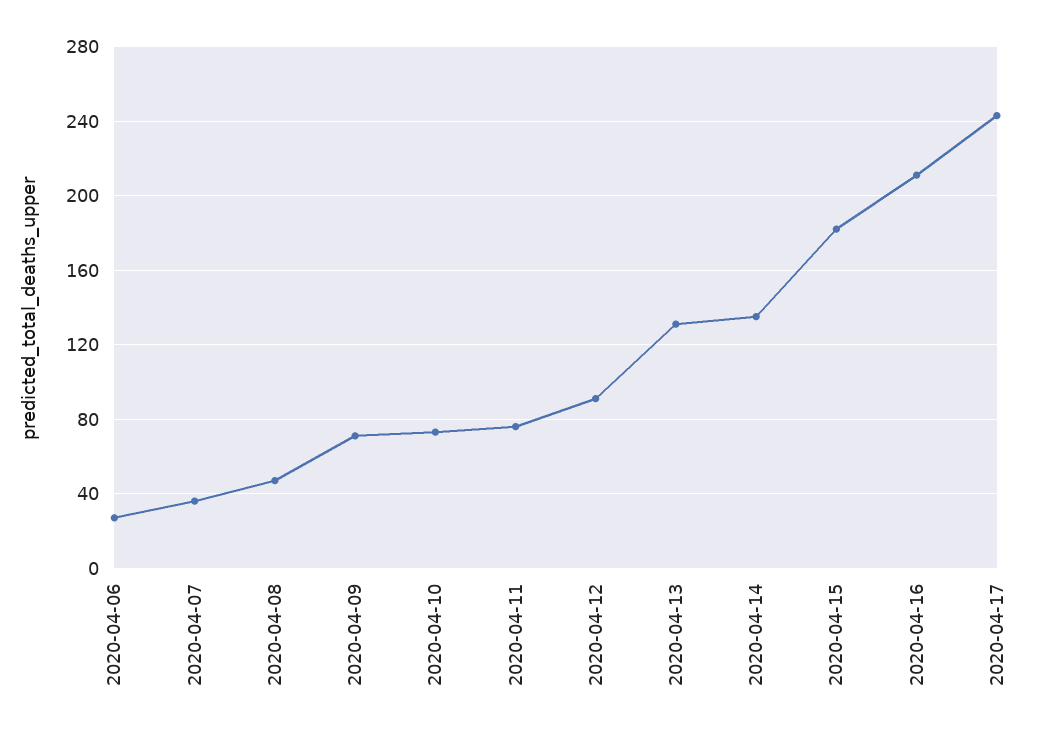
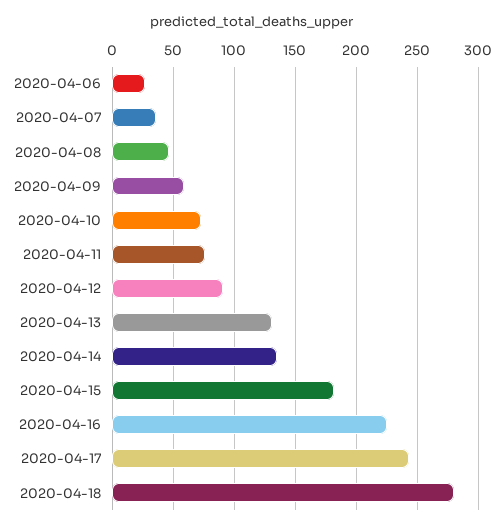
2020-04-09: 70 -> 60
2020-04-16: 210 -> 225
2020-04-18: none -> 280

